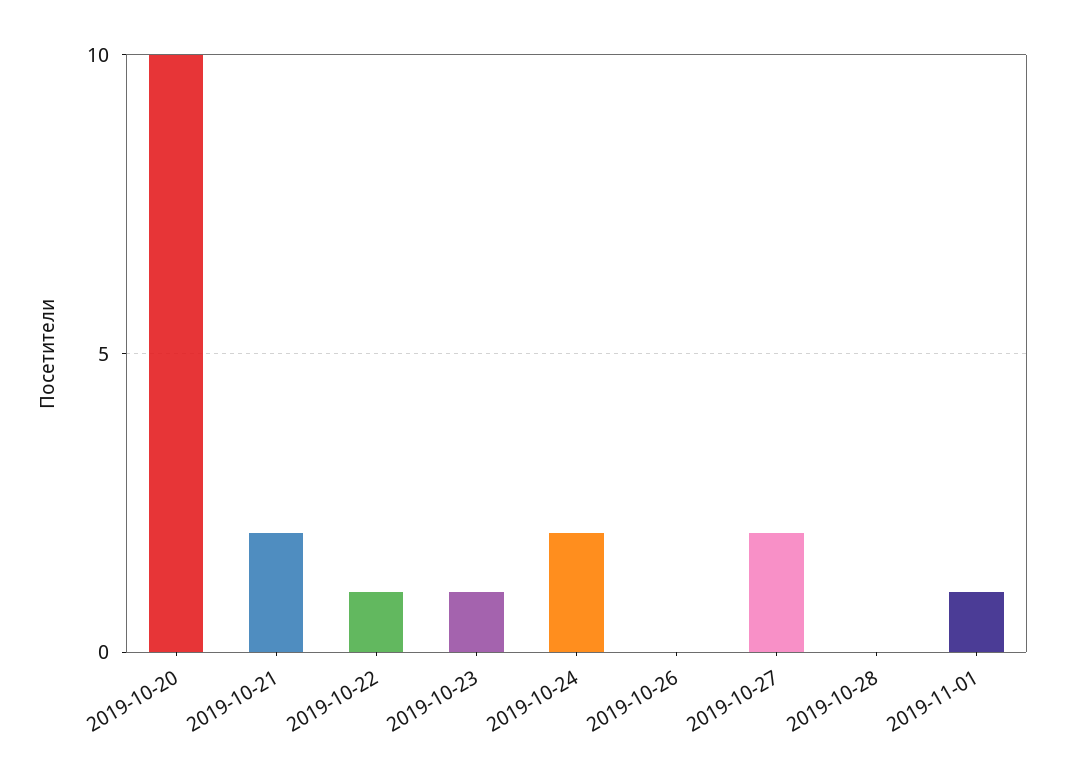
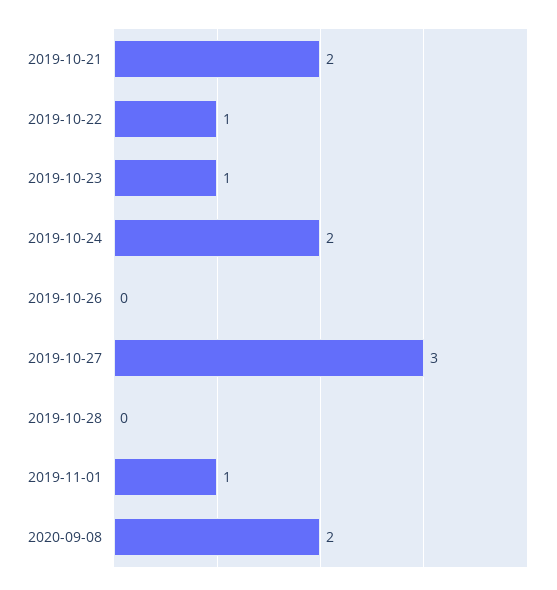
2019-10-20: 10 -> none
2019-10-27: 2 -> 3
2020-09-08: none -> 2

